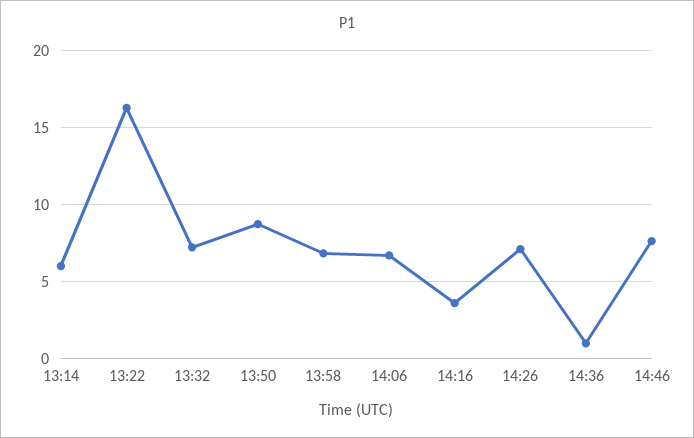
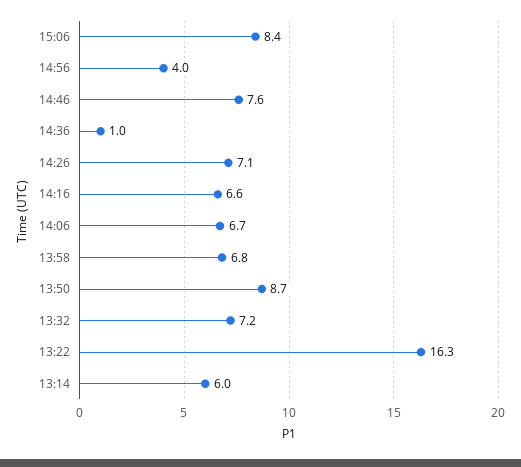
14:16: 3.5 -> 6.6
15:06: none -> 8.4
14:56: none -> 4

